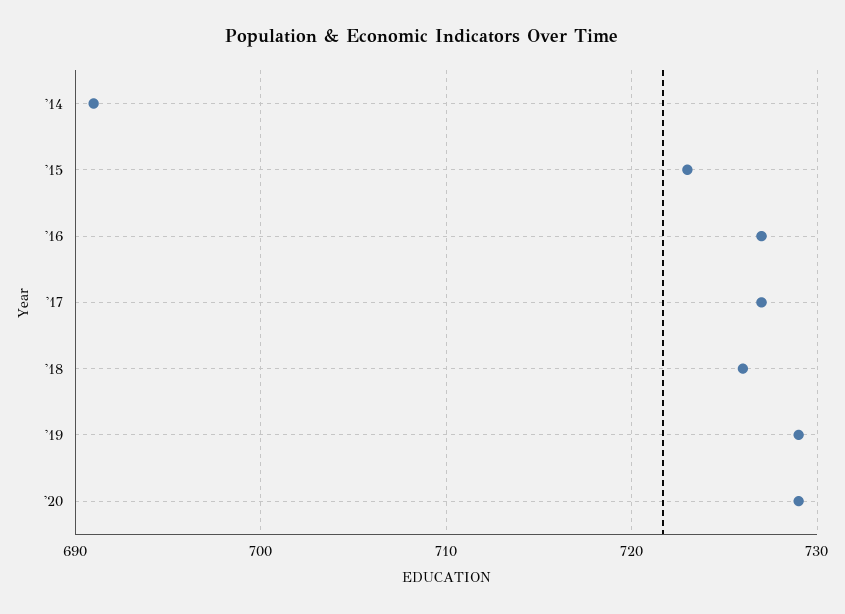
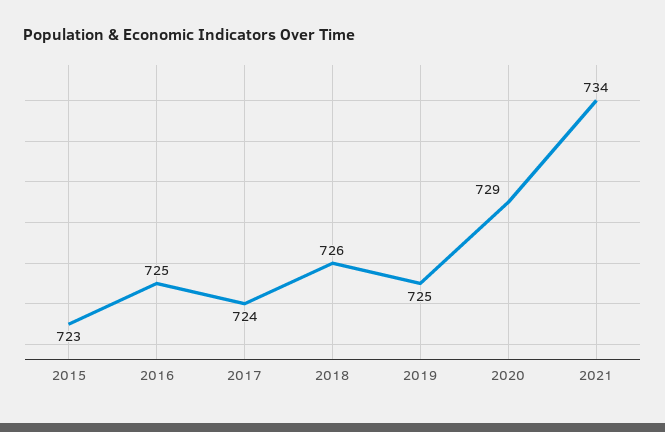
'14: 691 -> none
'16: 727 -> 725
'17: 727 -> 724
'19: 729 -> 725
2021: none -> 734

